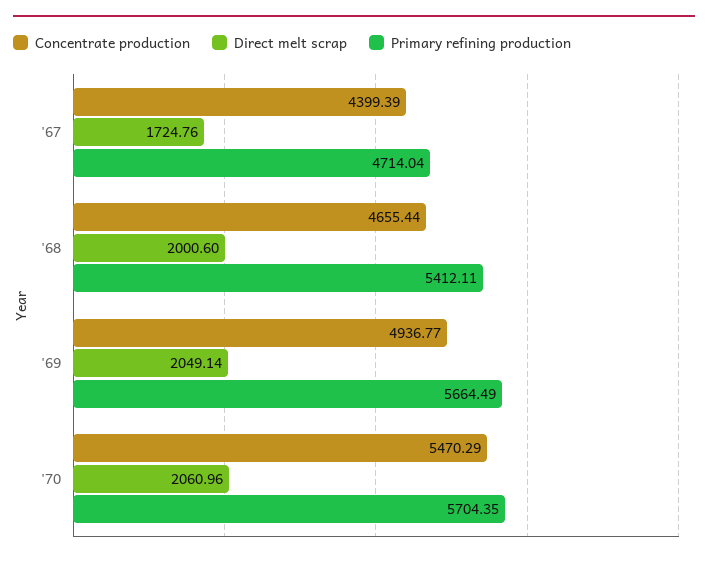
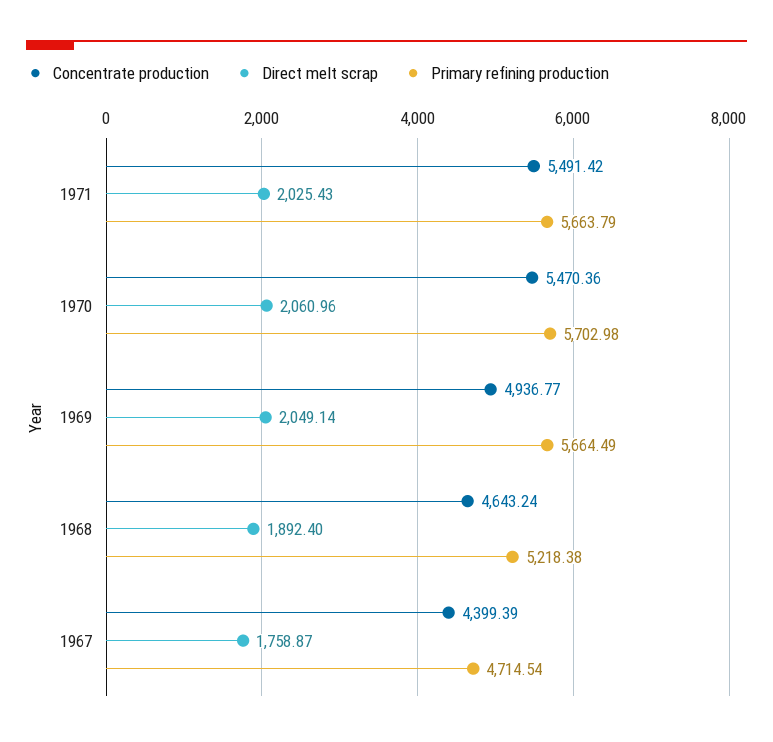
Direct melt scrap, '67: 1724.76 -> 1758.87
Primary refining production, '67: 4714.04 -> 4714.54
Concentrate production, '68: 4655.44 -> 4643.24
Direct melt scrap, '68: 2000.6 -> 1892.4
Primary refining production, '68: 5412.11 -> 5218.38
Concentrate production, '70: 5470.29 -> 5470.36
Primary refining production, '70: 5704.35 -> 5702.98
Concentrate production, 1971: none -> 5491.42
Direct melt scrap, 1971: none -> 2025.43
Primary refining production, 1971: none -> 5663.79

